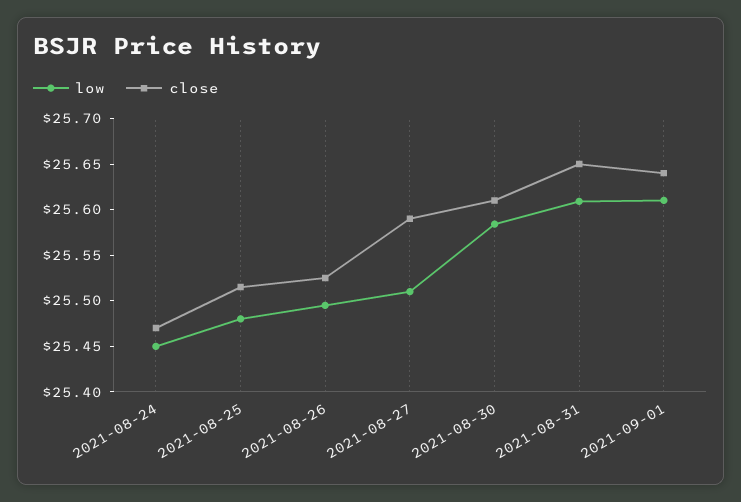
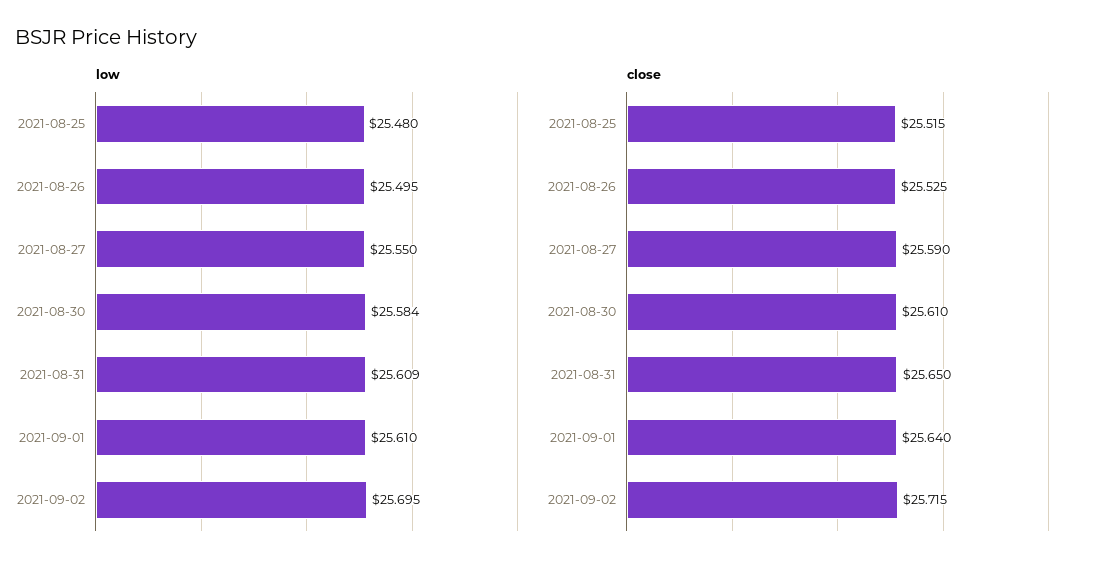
low, 2021-08-24: 25.45 -> none
close, 2021-08-24: 25.47 -> none
low, 2021-08-27: 25.51 -> 25.55
low, 2021-09-02: none -> 25.695
close, 2021-09-02: none -> 25.715

